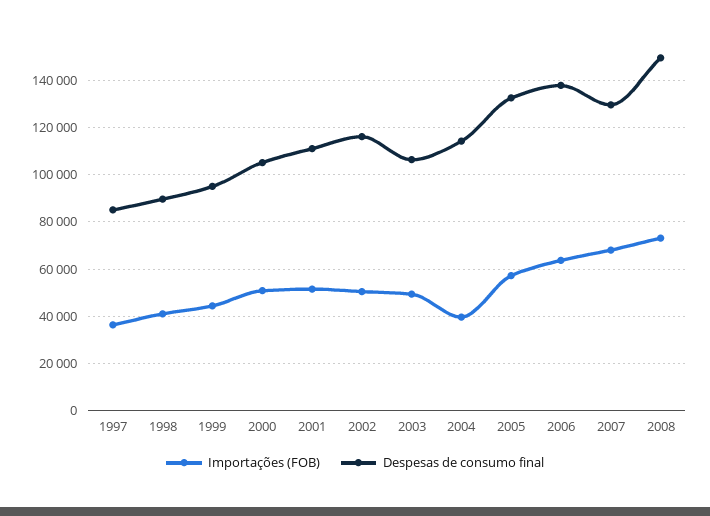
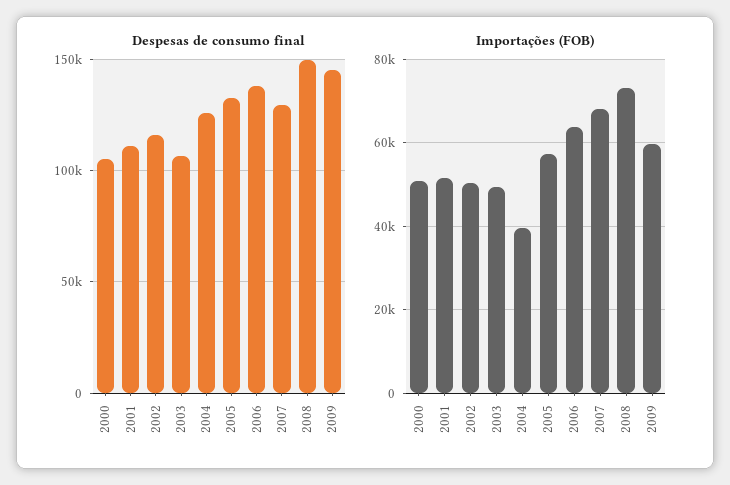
Importações (FOB), 1997: 35000 -> none
Despesas de consumo final, 1997: 85000 -> none
Importações (FOB), 1998: 40000 -> none
Despesas de consumo final, 1998: 90000 -> none
Importações (FOB), 1999: 45000 -> none
Despesas de consumo final, 1999: 95000 -> none
Despesas de consumo final, 2004: 115000 -> 125000
Despesas de consumo final, 2009: none -> 145000
Importações (FOB), 2009: none -> 60000

